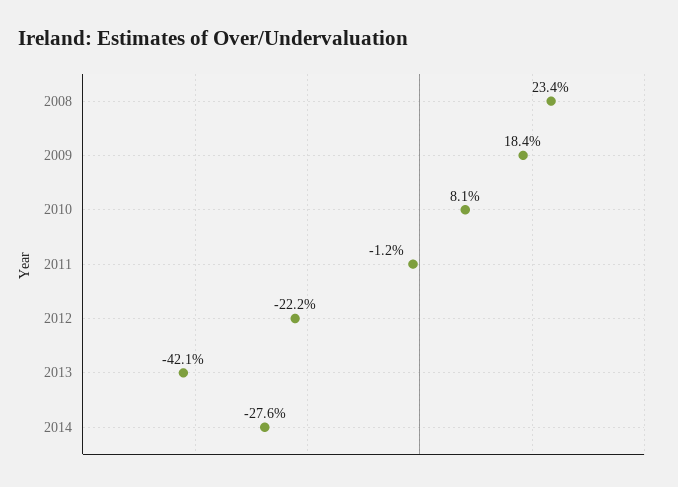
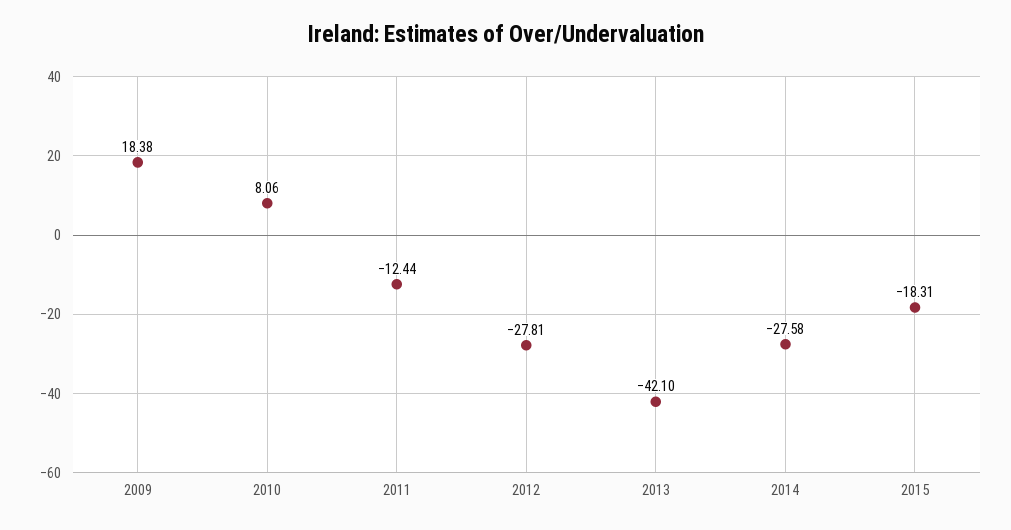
2008: 23.4 -> none
2011: -1.2 -> -12.44
2012: -22.2 -> -27.81
2015: none -> -18.31

